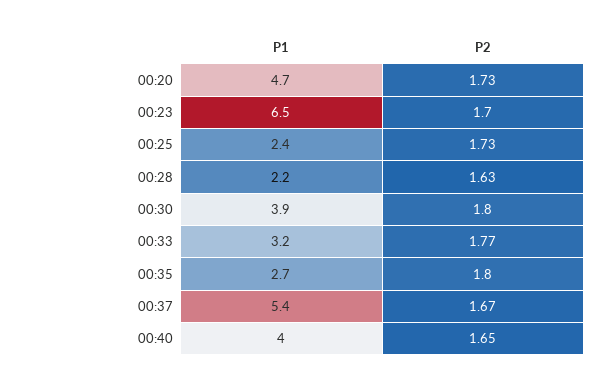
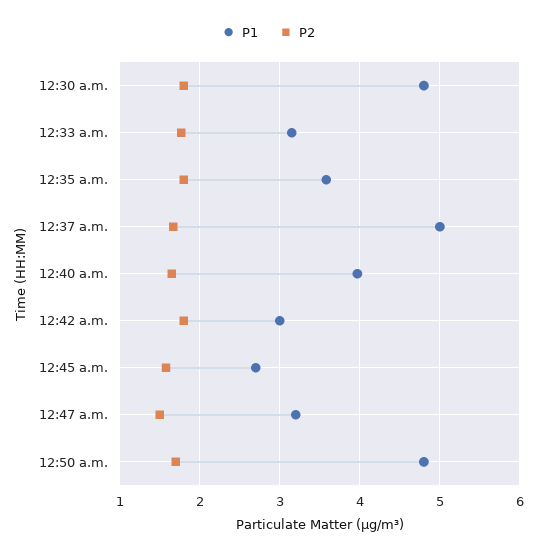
P1, 00:20: 4.7 -> none
P2, 00:20: 1.73 -> none
P1, 00:23: 6.5 -> none
P2, 00:23: 1.7 -> none
P1, 00:25: 2.4 -> none
P2, 00:25: 1.73 -> none
P1, 00:28: 2.2 -> none
P2, 00:28: 1.63 -> none
P1, 00:30: 3.9 -> 4.8
P1, 00:35: 2.7 -> 3.6
P1, 00:37: 5.4 -> 5
P1, 12:42 a.m.: none -> 3
P2, 12:42 a.m.: none -> 1.8
P1, 12:45 a.m.: none -> 2.7
P2, 12:45 a.m.: none -> 1.6
P1, 12:47 a.m.: none -> 3.2
P2, 12:47 a.m.: none -> 1.5
P1, 12:50 a.m.: none -> 4.8
P2, 12:50 a.m.: none -> 1.7

